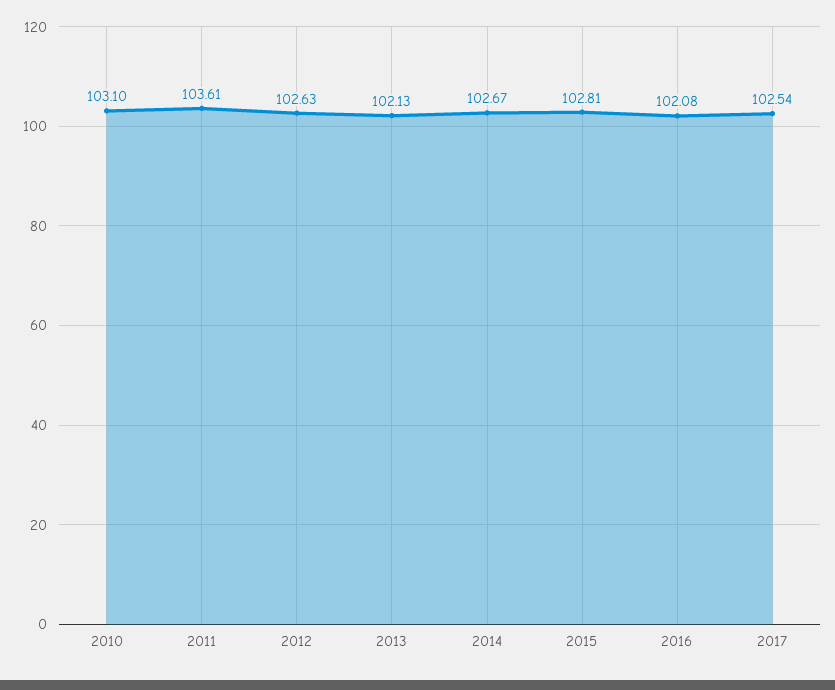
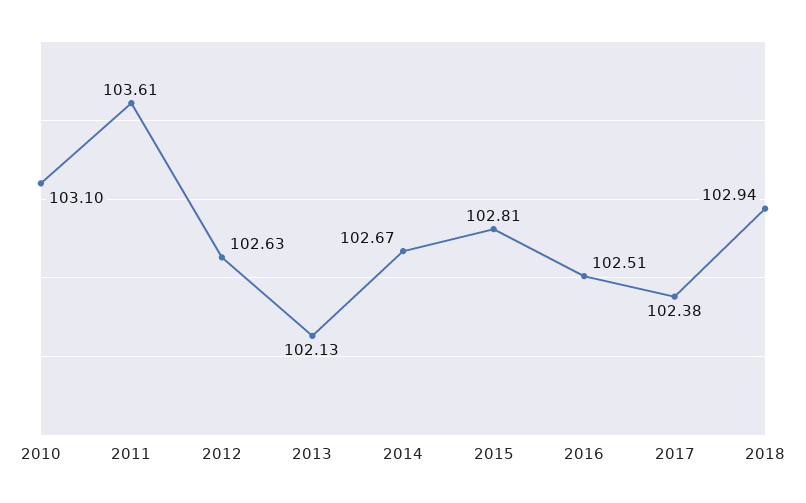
2016: 102.08 -> 102.51
2017: 102.54 -> 102.38
2018: none -> 102.94

